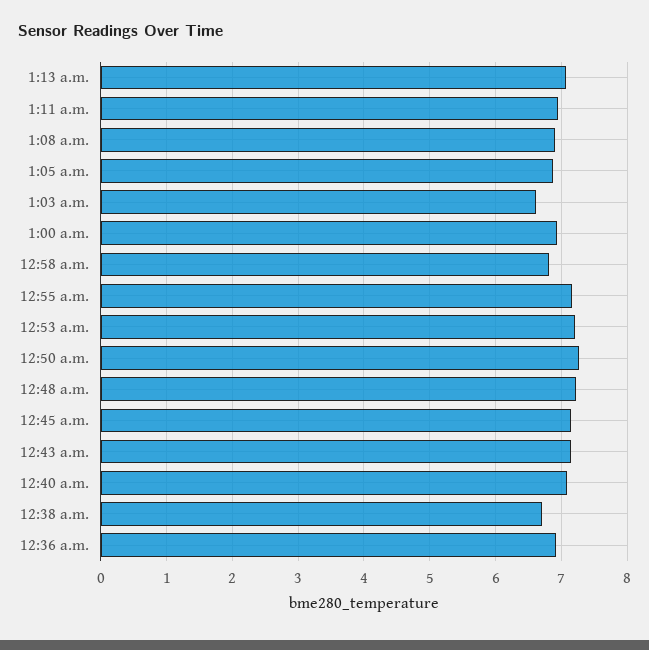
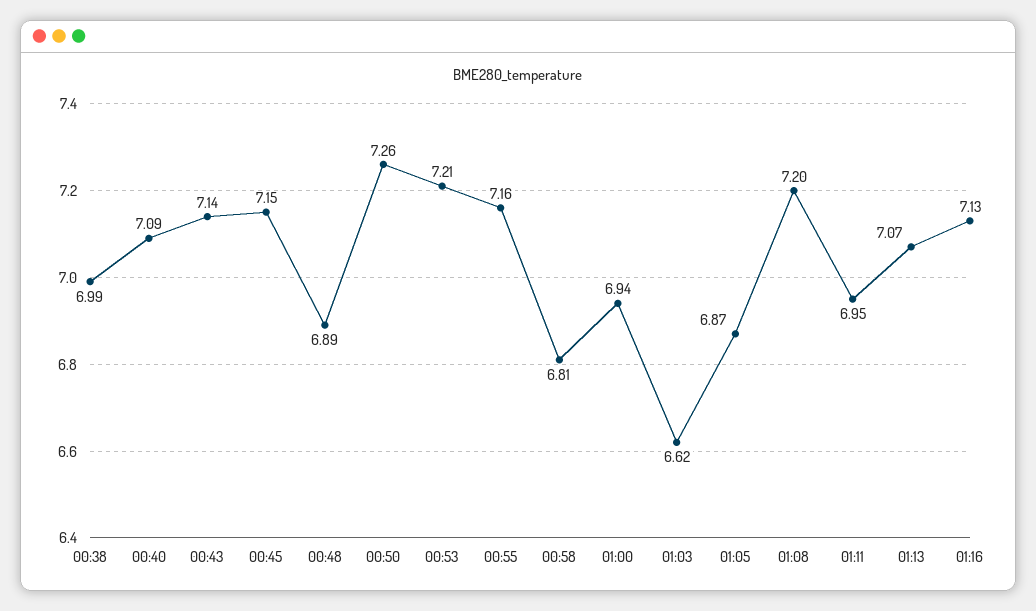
1:08 a.m.: 6.9 -> 7.2
12:48 a.m.: 7.2 -> 6.89
12:38 a.m.: 6.7 -> 6.99
12:36 a.m.: 6.9 -> none
01:16: none -> 7.13

